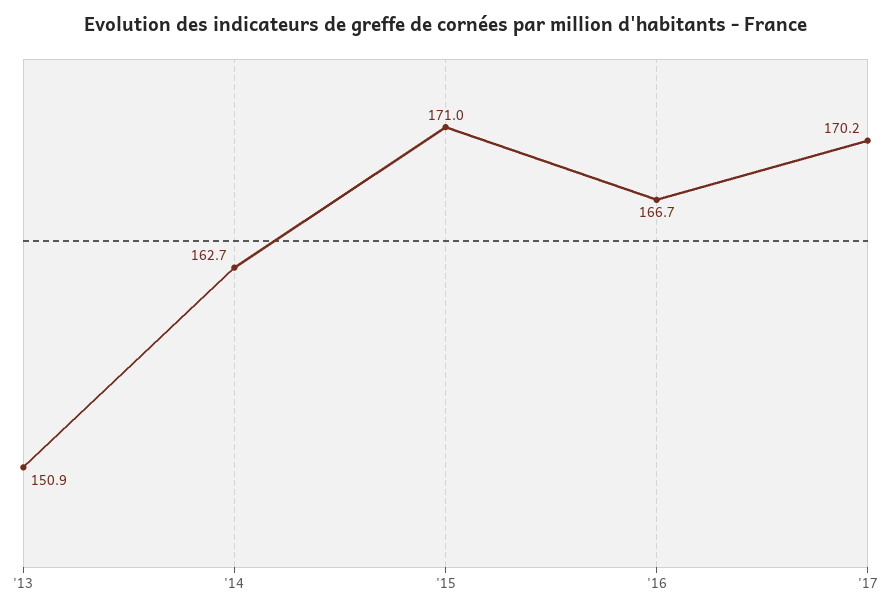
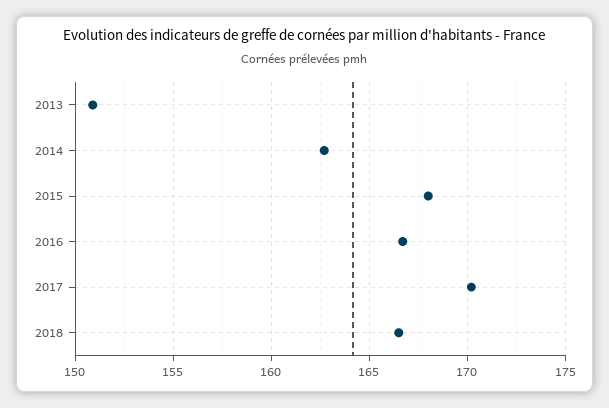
'15: 171 -> 168
2018: none -> 166.5

